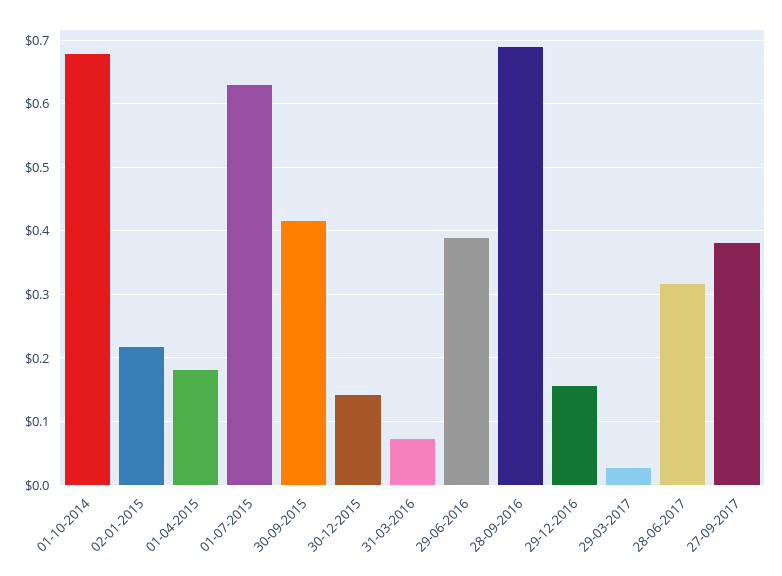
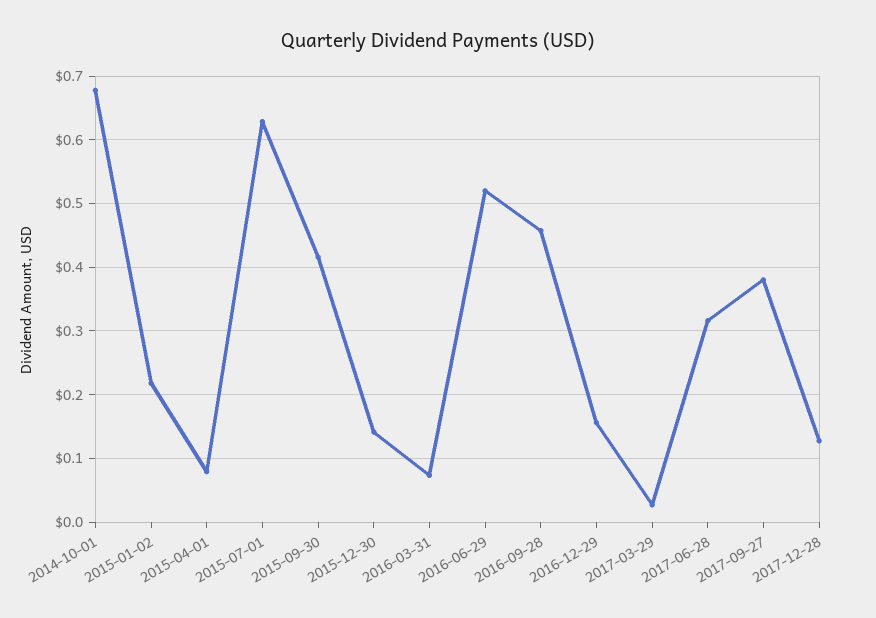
01-04-2015: 0.18 -> 0.08
29-06-2016: 0.39 -> 0.52
28-09-2016: 0.69 -> 0.46
2017-12-28: none -> 0.13

